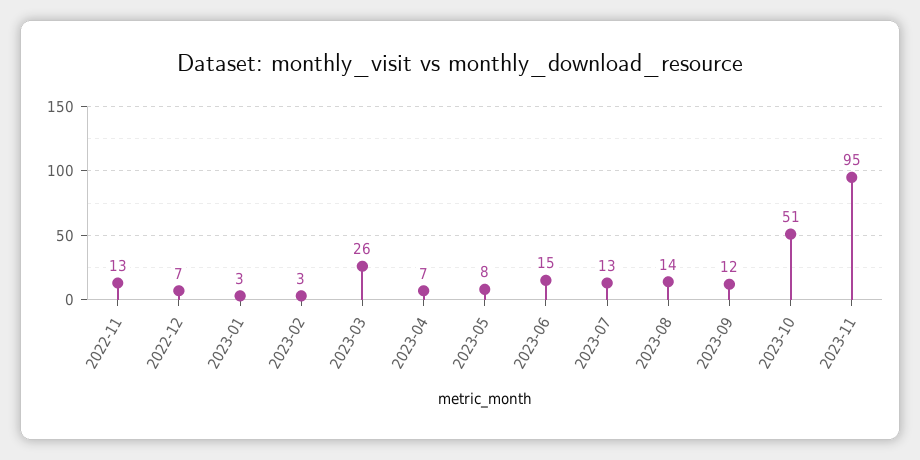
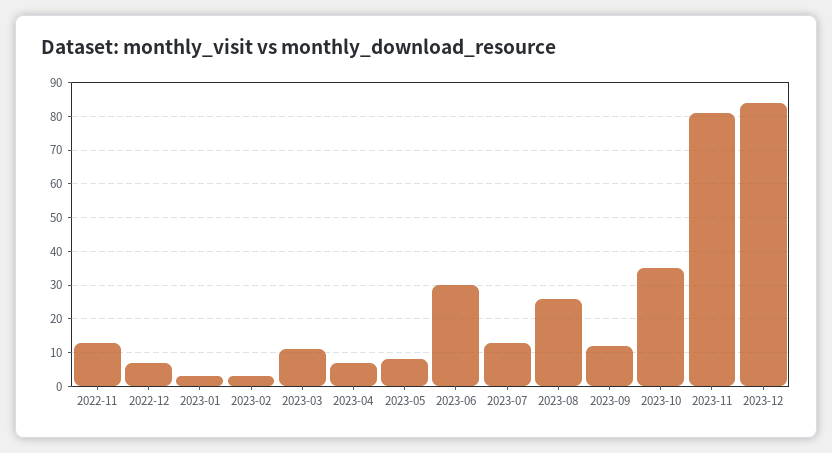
2023-03: 26 -> 10
2023-06: 15 -> 30
2023-08: 14 -> 25
2023-10: 51 -> 35
2023-11: 95 -> 80
2023-12: none -> 85

